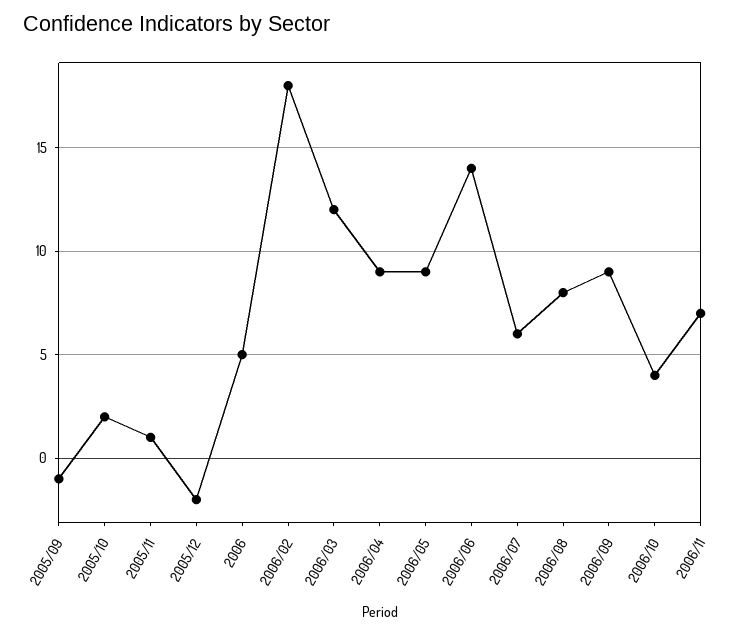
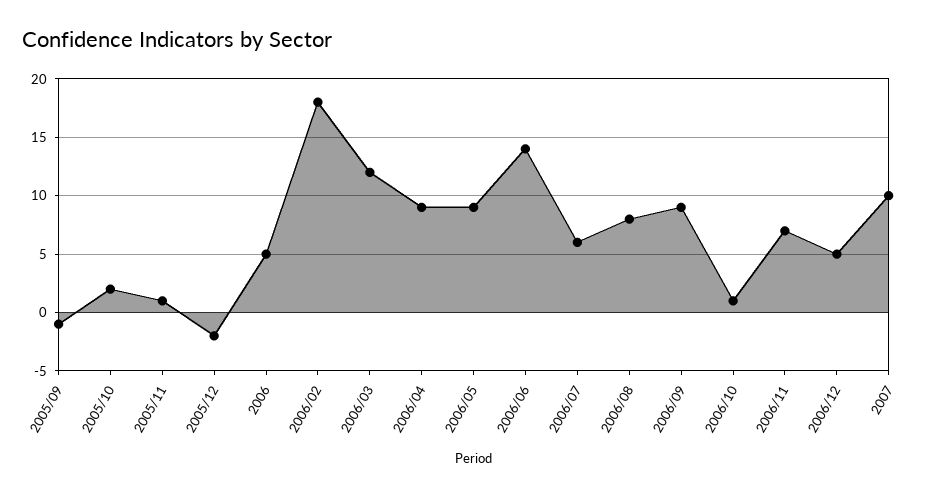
2006/10: 4 -> 1
2006/12: none -> 5
2007: none -> 10

